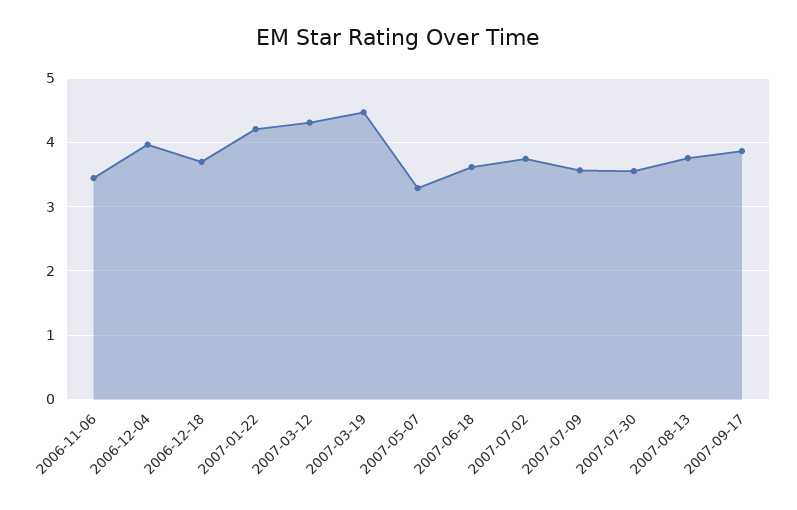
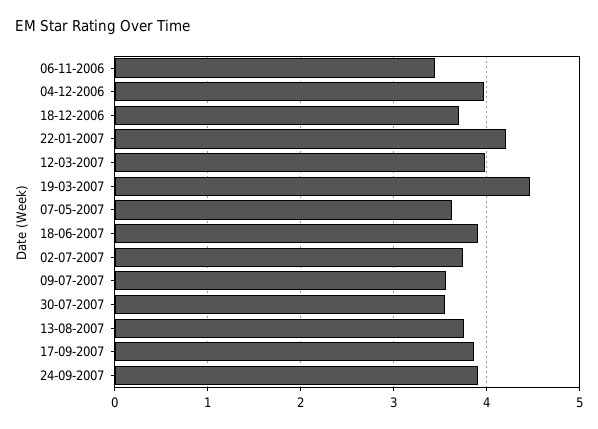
2007-03-12: 4.3 -> 4
2007-05-07: 3.3 -> 3.6
2007-06-18: 3.6 -> 3.9
24-09-2007: none -> 3.9

